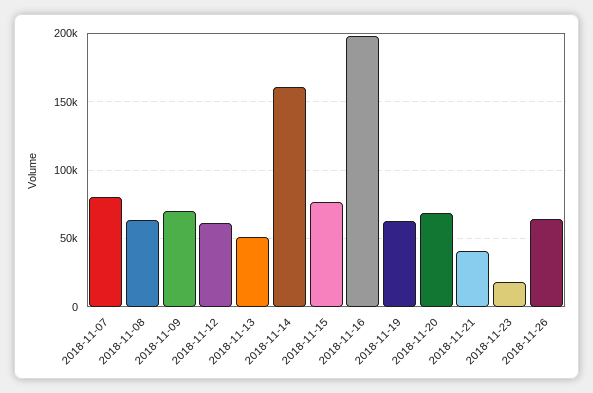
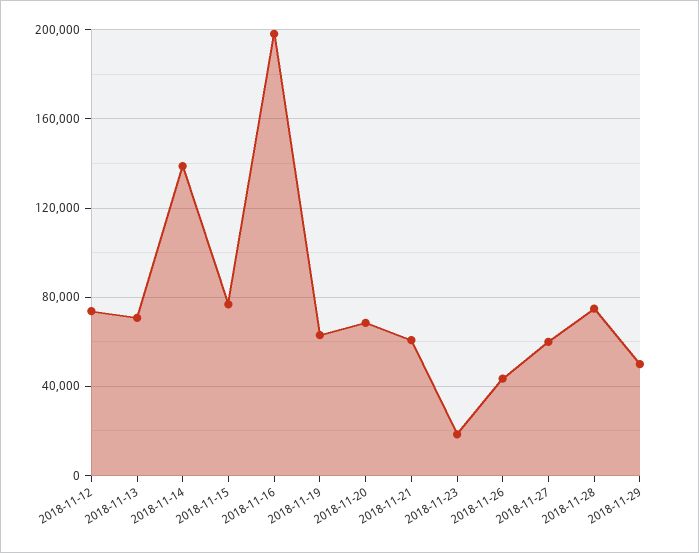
2018-11-07: 80000 -> none
2018-11-08: 65000 -> none
2018-11-09: 70000 -> none
2018-11-12: 60000 -> 75000
2018-11-13: 50000 -> 70000
2018-11-14: 160000 -> 140000
2018-11-21: 40000 -> 60000
2018-11-26: 65000 -> 45000
2018-11-27: none -> 60000
2018-11-28: none -> 75000
2018-11-29: none -> 50000

